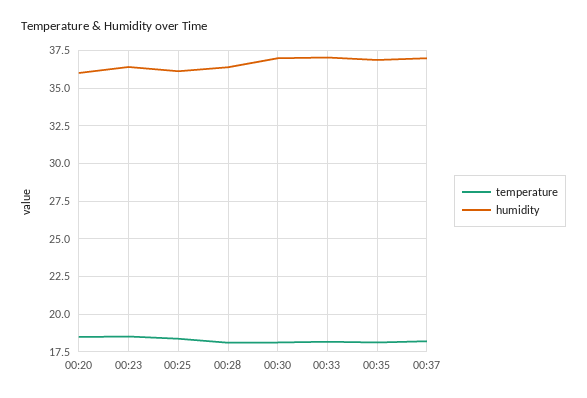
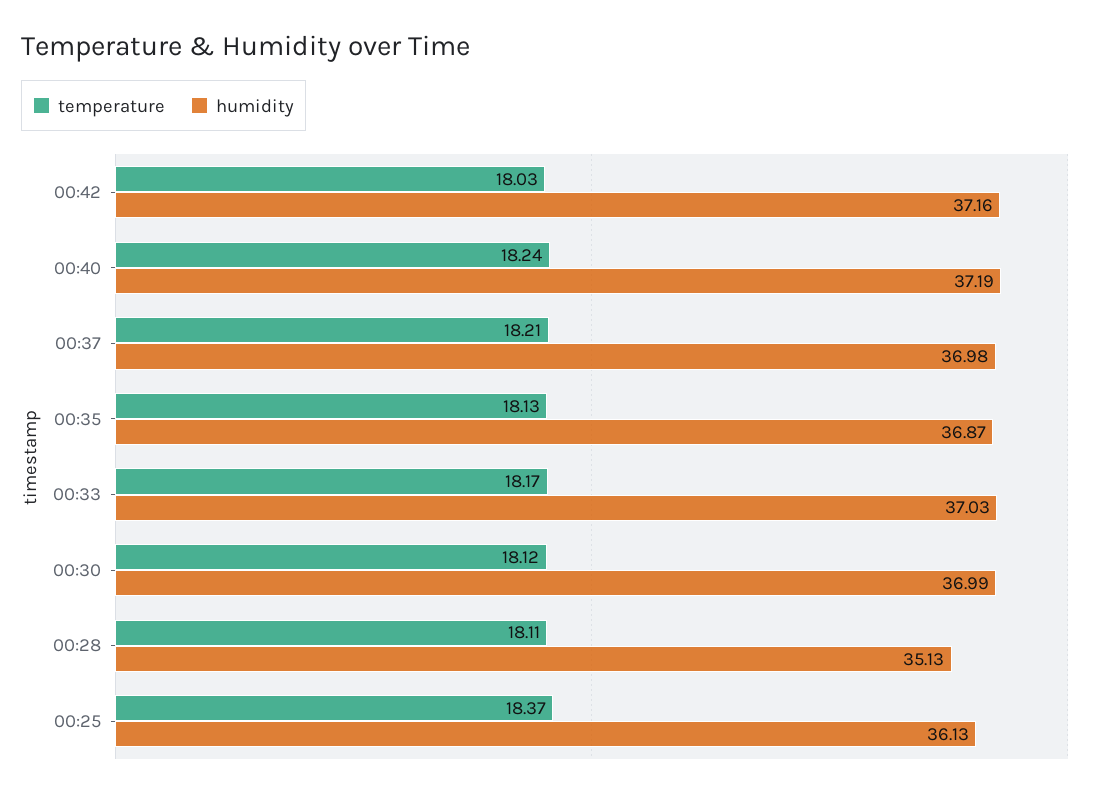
temperature, 00:20: 18.5 -> none
humidity, 00:20: 36 -> none
temperature, 00:23: 18.5 -> none
humidity, 00:23: 36.5 -> none
humidity, 00:28: 36.5 -> 35.13
temperature, 00:42: none -> 18.03
humidity, 00:42: none -> 37.16
temperature, 00:40: none -> 18.24
humidity, 00:40: none -> 37.19

